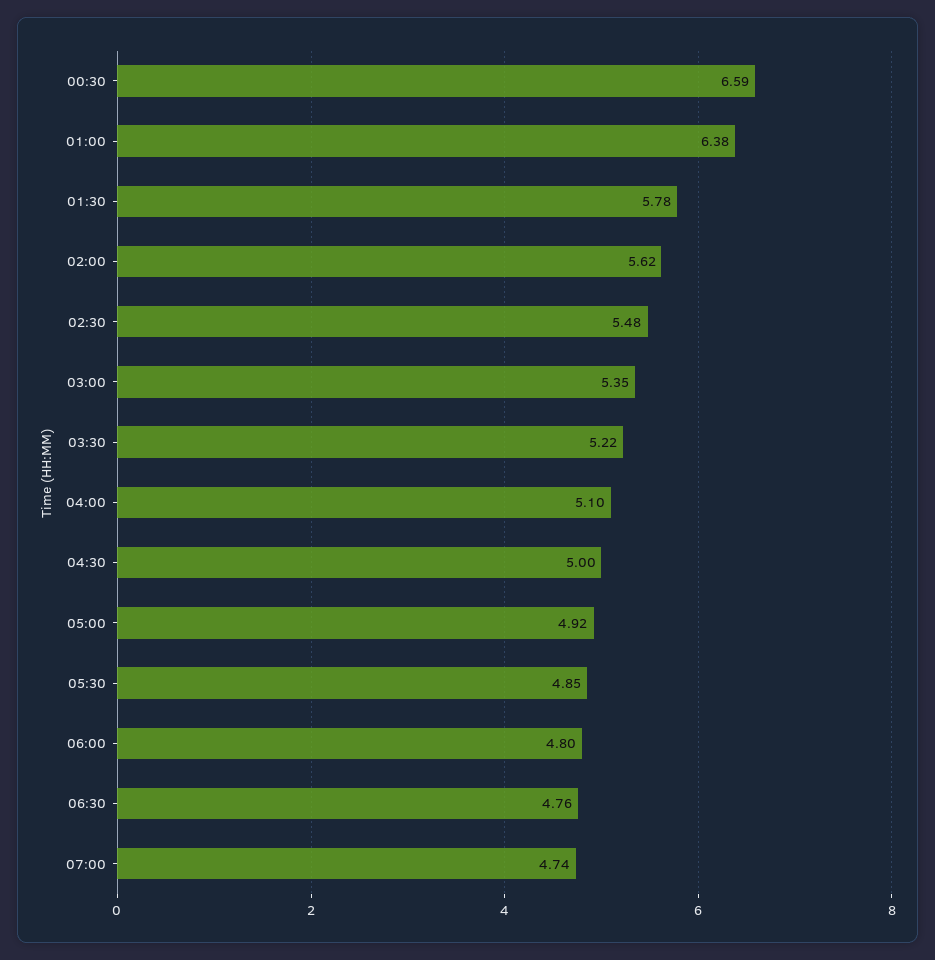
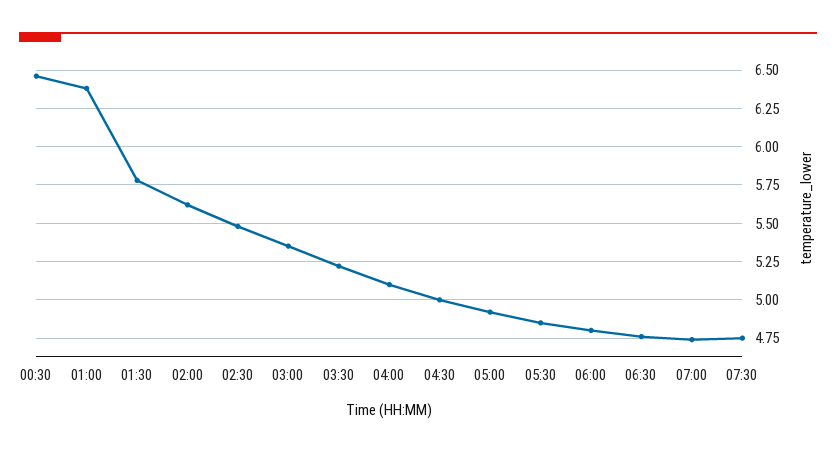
00:30: 6.59 -> 6.45
07:30: none -> 4.75

